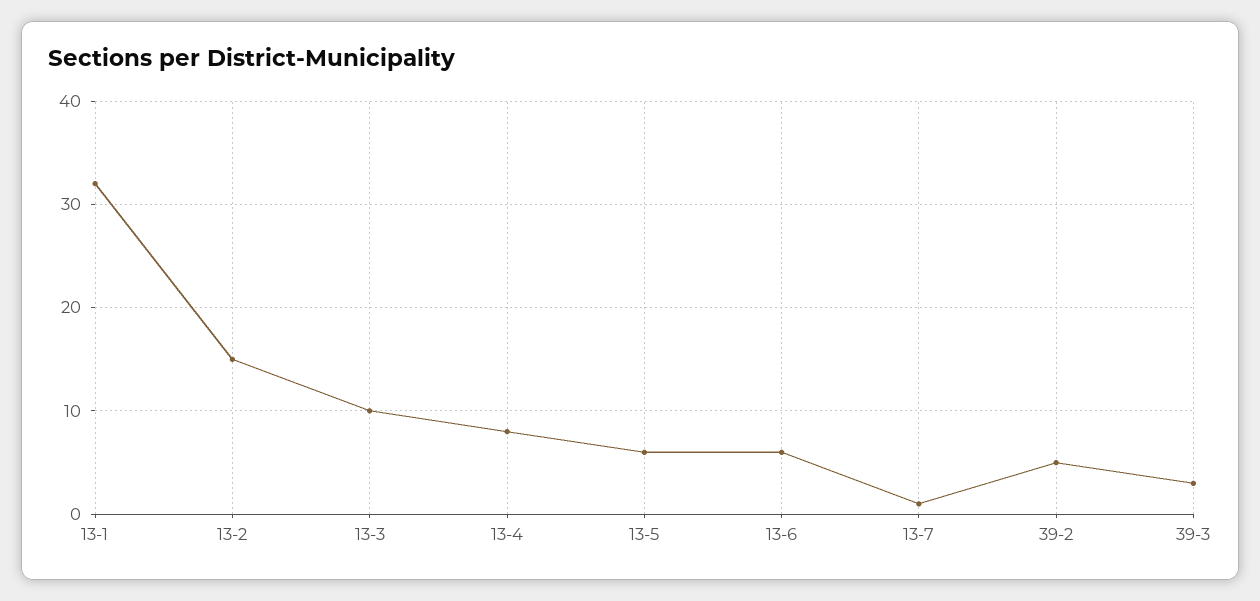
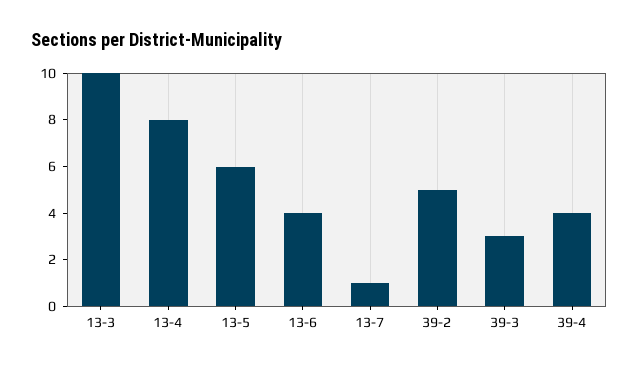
13-1: 32 -> none
13-2: 15 -> none
13-6: 6 -> 4
39-4: none -> 4

